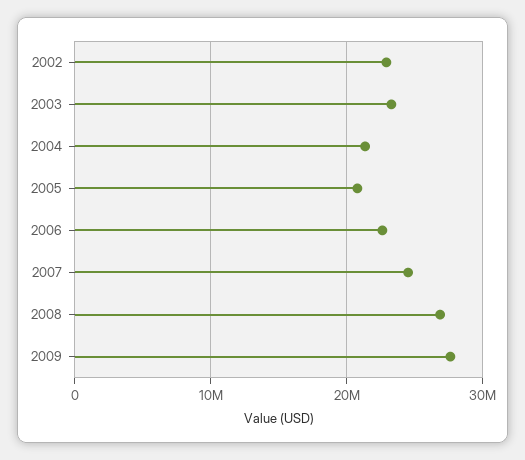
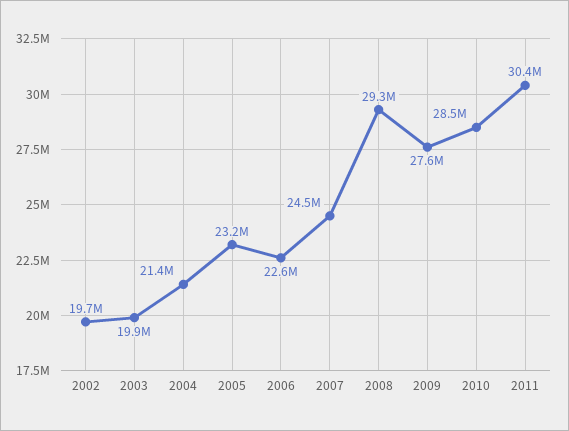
2002: 23000000 -> 19700000
2003: 23000000 -> 19900000
2005: 21000000 -> 23200000
2008: 27000000 -> 29300000
2010: none -> 28500000
2011: none -> 30400000

